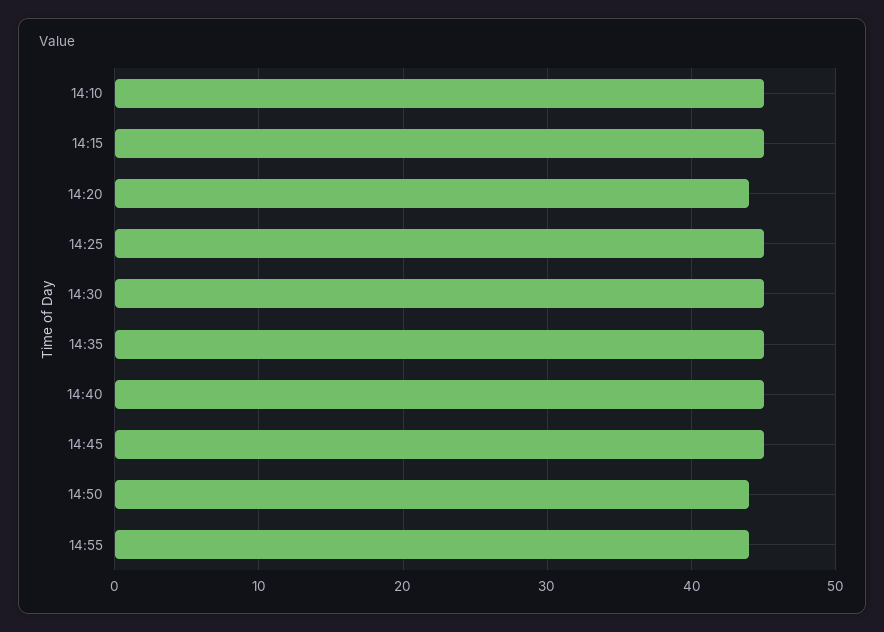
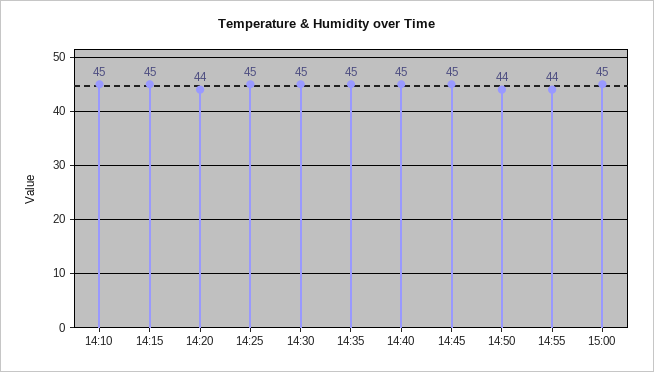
15:00: none -> 45

